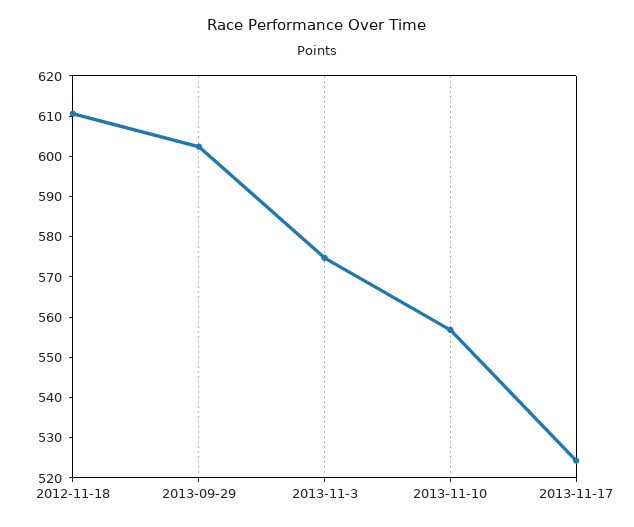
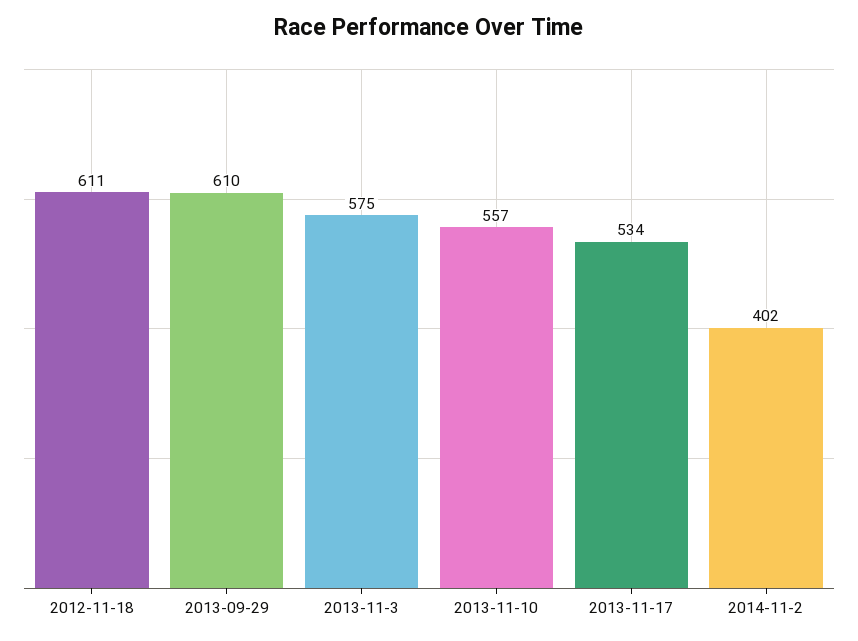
2013-09-29: 602 -> 610
2013-11-17: 524 -> 534
2014-11-2: none -> 402

